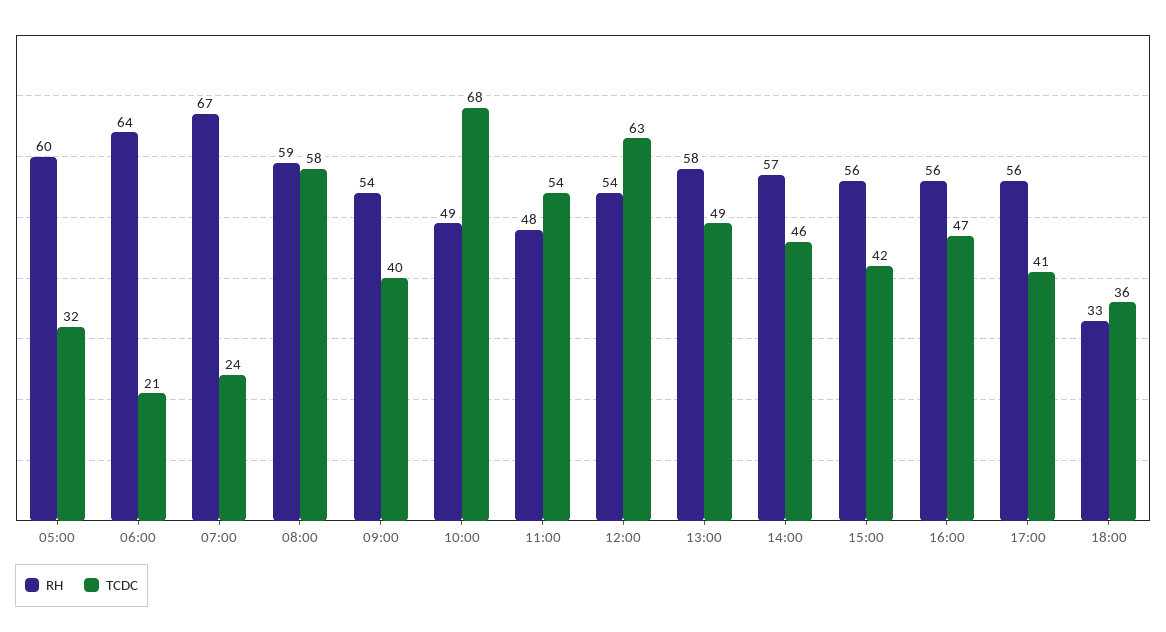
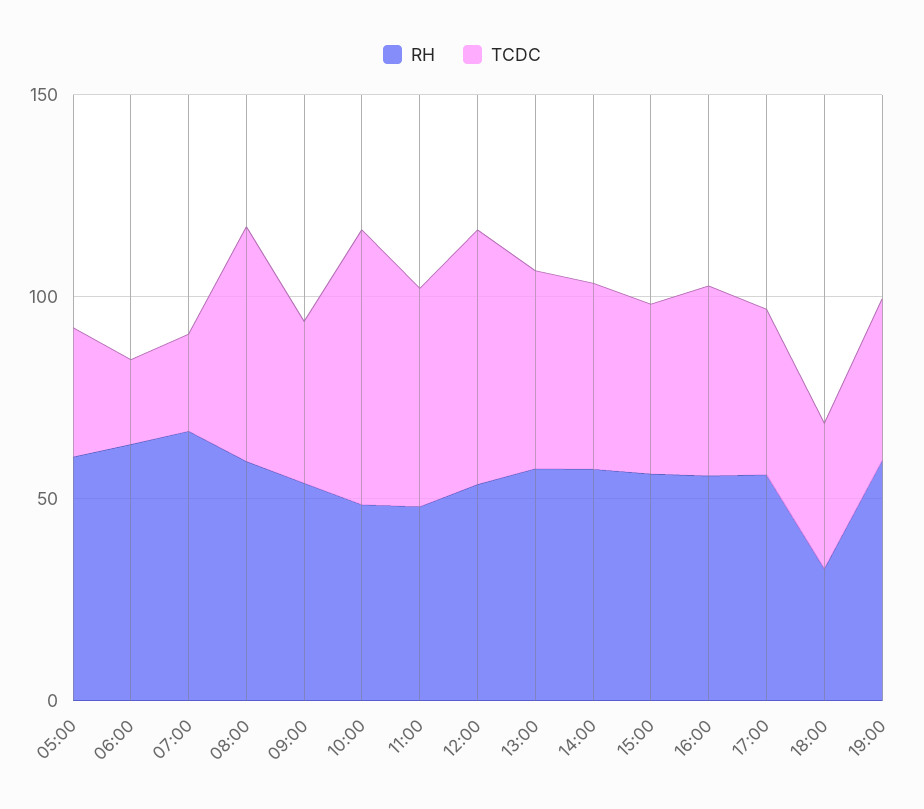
RH, 19:00: none -> 60
TCDC, 19:00: none -> 40

